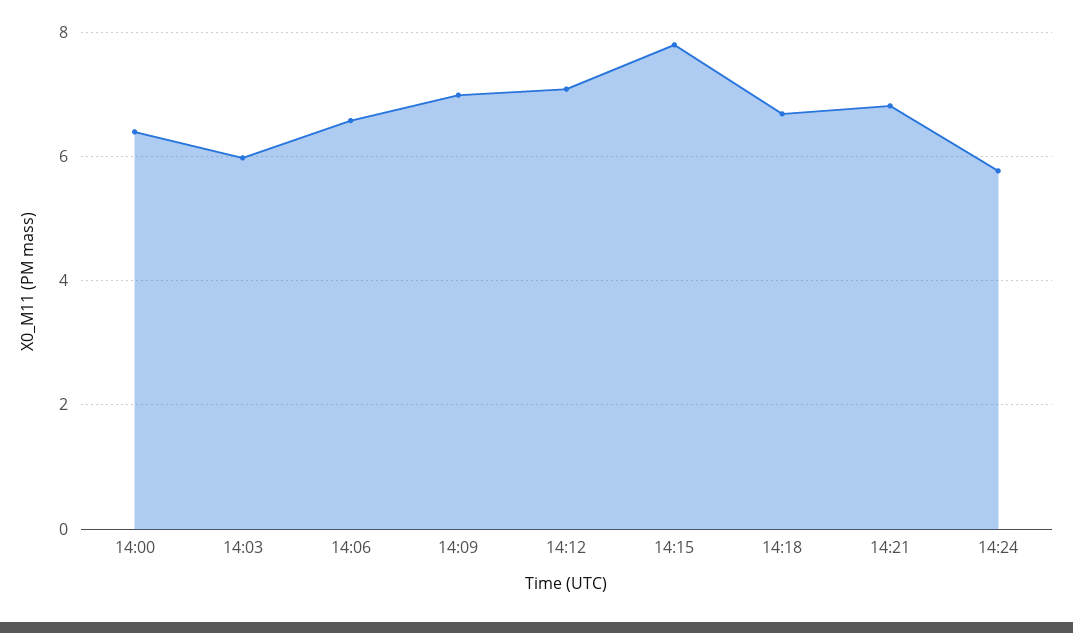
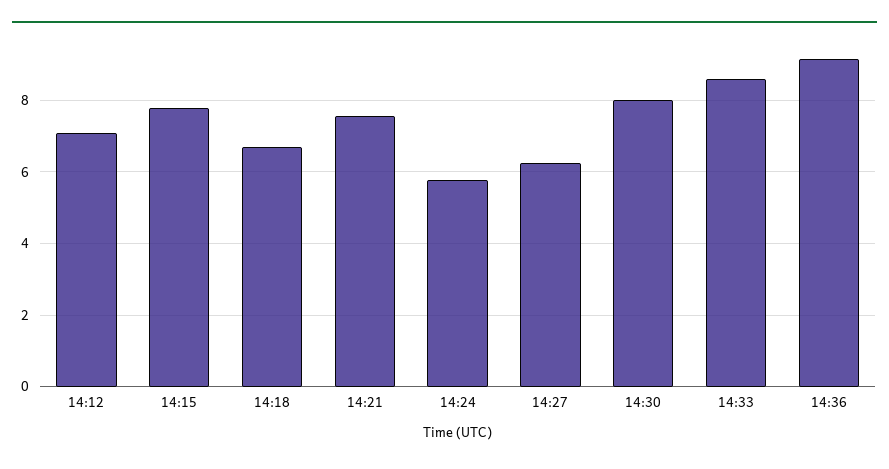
14:00: 6.4 -> none
14:03: 6 -> none
14:06: 6.6 -> none
14:09: 7 -> none
14:21: 6.8 -> 7.6
14:27: none -> 6.2
14:30: none -> 8
14:33: none -> 8.6
14:36: none -> 9.2

